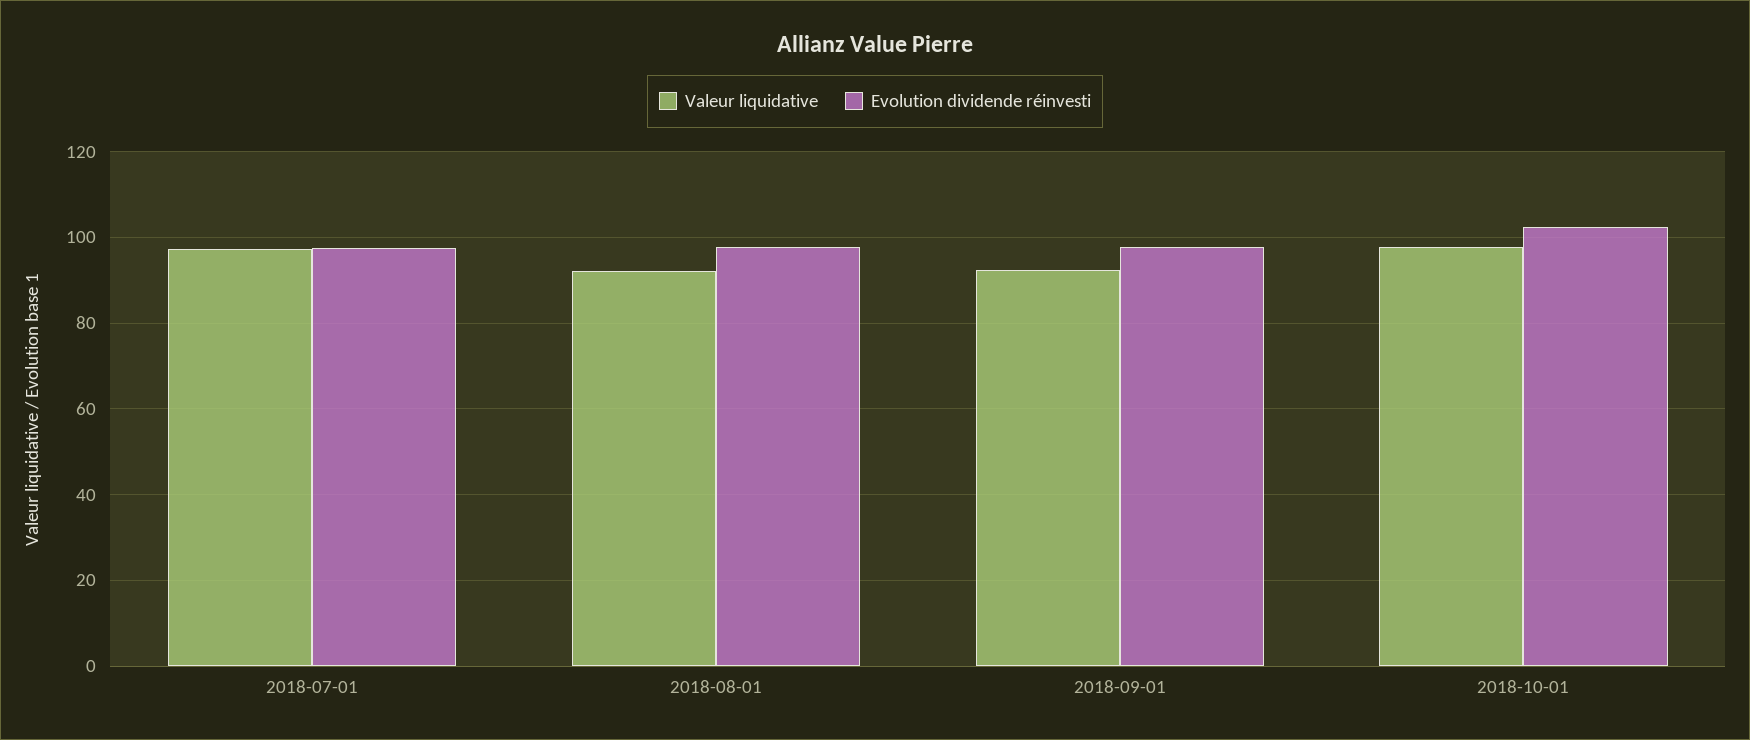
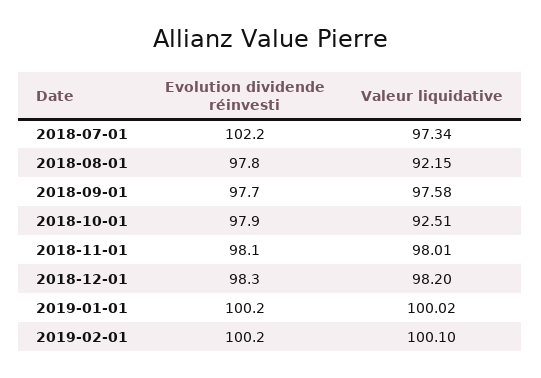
Evolution dividende réinvesti, 2018-07-01: 98 -> 102.2
Valeur liquidative, 2018-09-01: 92 -> 97.58
Valeur liquidative, 2018-10-01: 98 -> 92.51
Evolution dividende réinvesti, 2018-10-01: 102 -> 97.9
Evolution dividende réinvesti, 2018-11-01: none -> 98.1
Valeur liquidative, 2018-11-01: none -> 98.01
Evolution dividende réinvesti, 2018-12-01: none -> 98.3
Valeur liquidative, 2018-12-01: none -> 98.2
Evolution dividende réinvesti, 2019-01-01: none -> 100.2
Valeur liquidative, 2019-01-01: none -> 100.02
Evolution dividende réinvesti, 2019-02-01: none -> 100.2
Valeur liquidative, 2019-02-01: none -> 100.1

